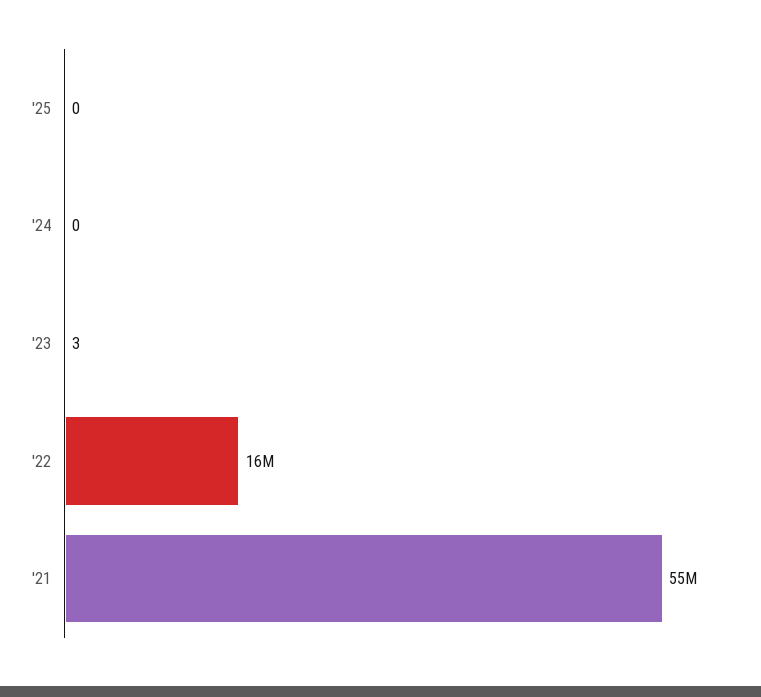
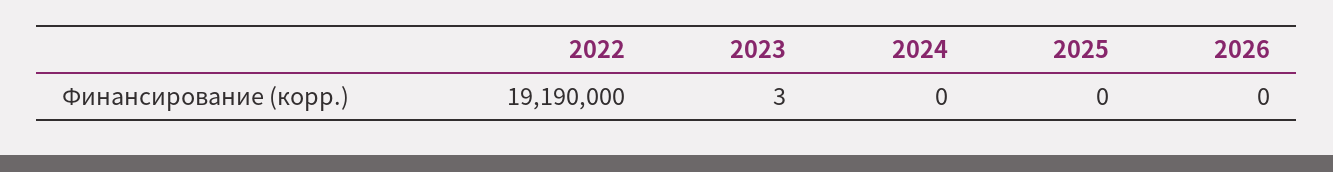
'22: 16000000 -> 19190000
'21: 55000000 -> none
2026: none -> 0

